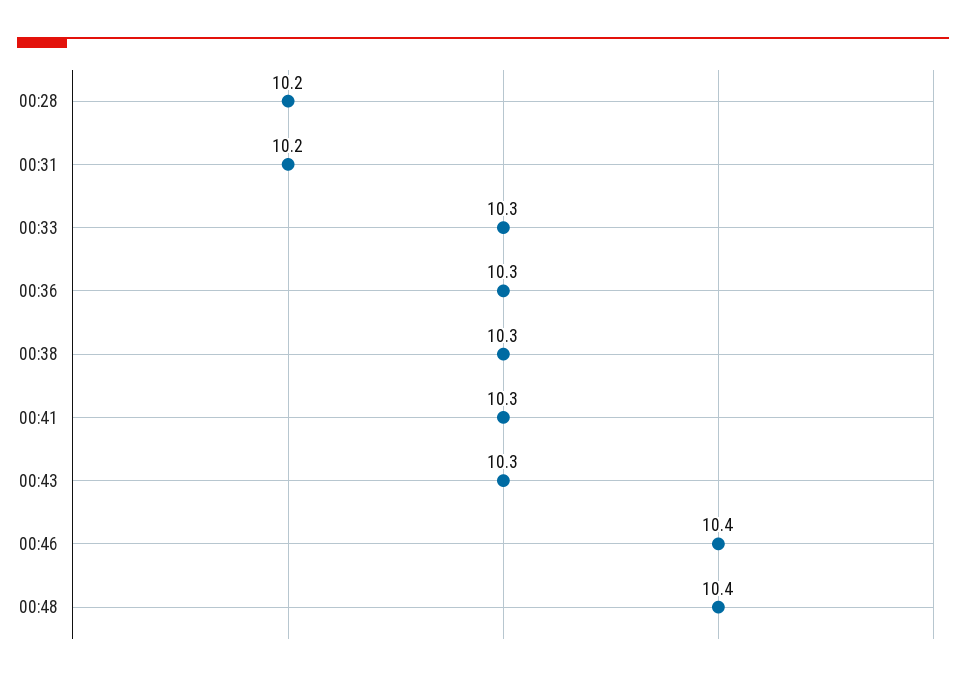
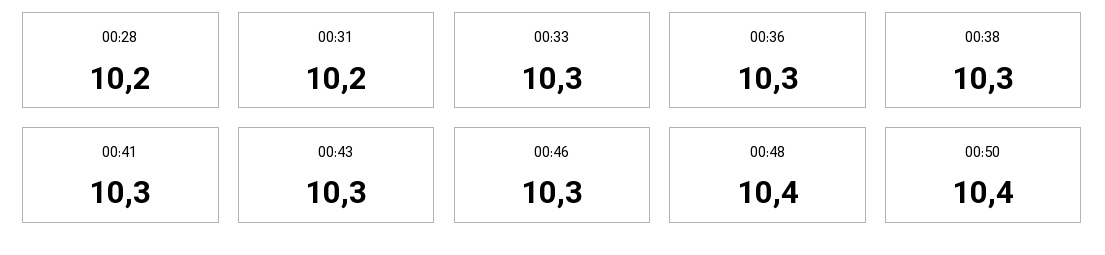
00:46: 10.4 -> 10.3
00:50: none -> 10.4

